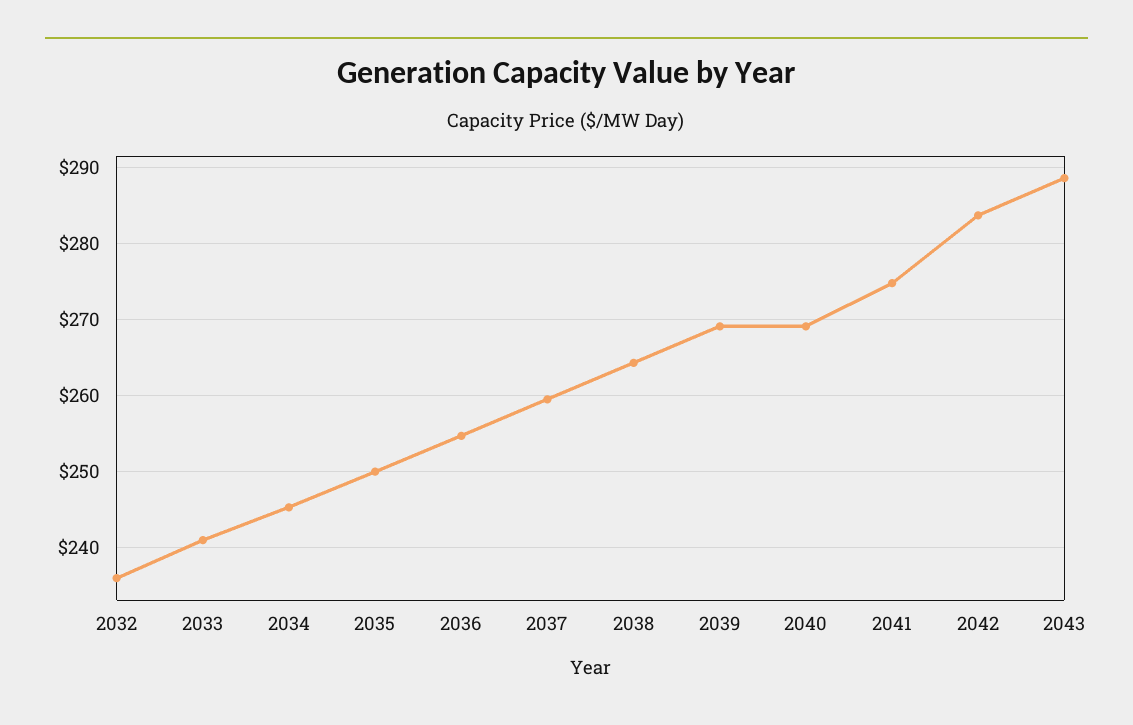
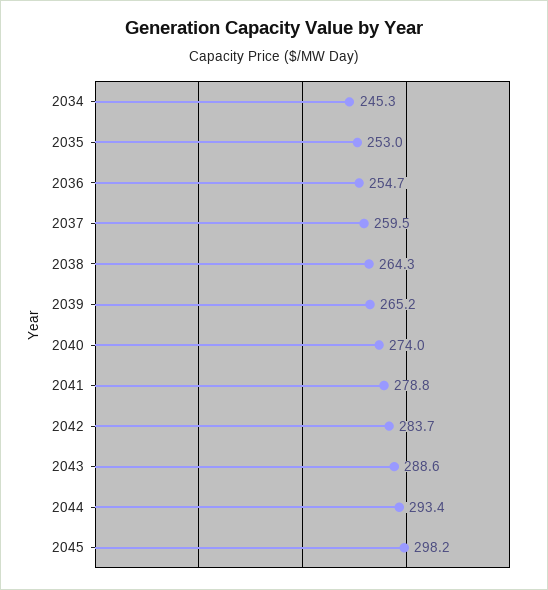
2032: 236 -> none
2033: 241 -> none
2035: 250 -> 253
2039: 269 -> 265.2
2040: 269 -> 274
2041: 275 -> 278.8
2044: none -> 293.4
2045: none -> 298.2

